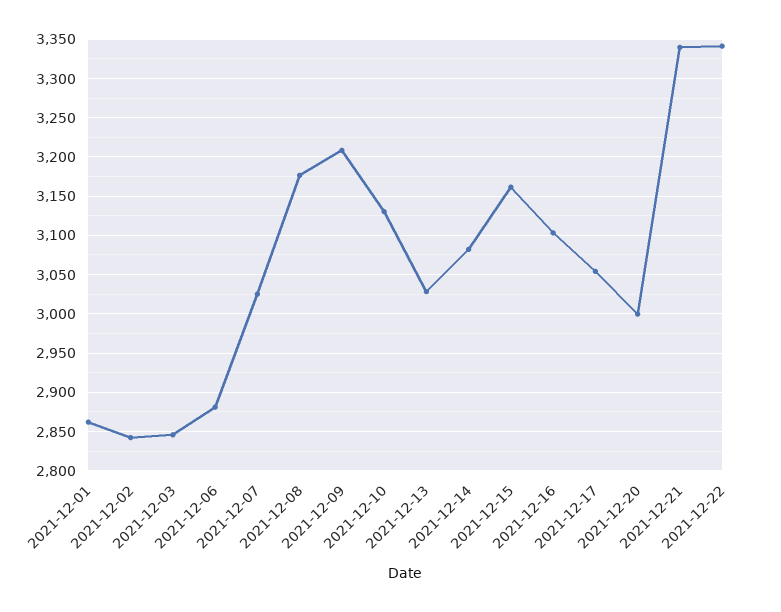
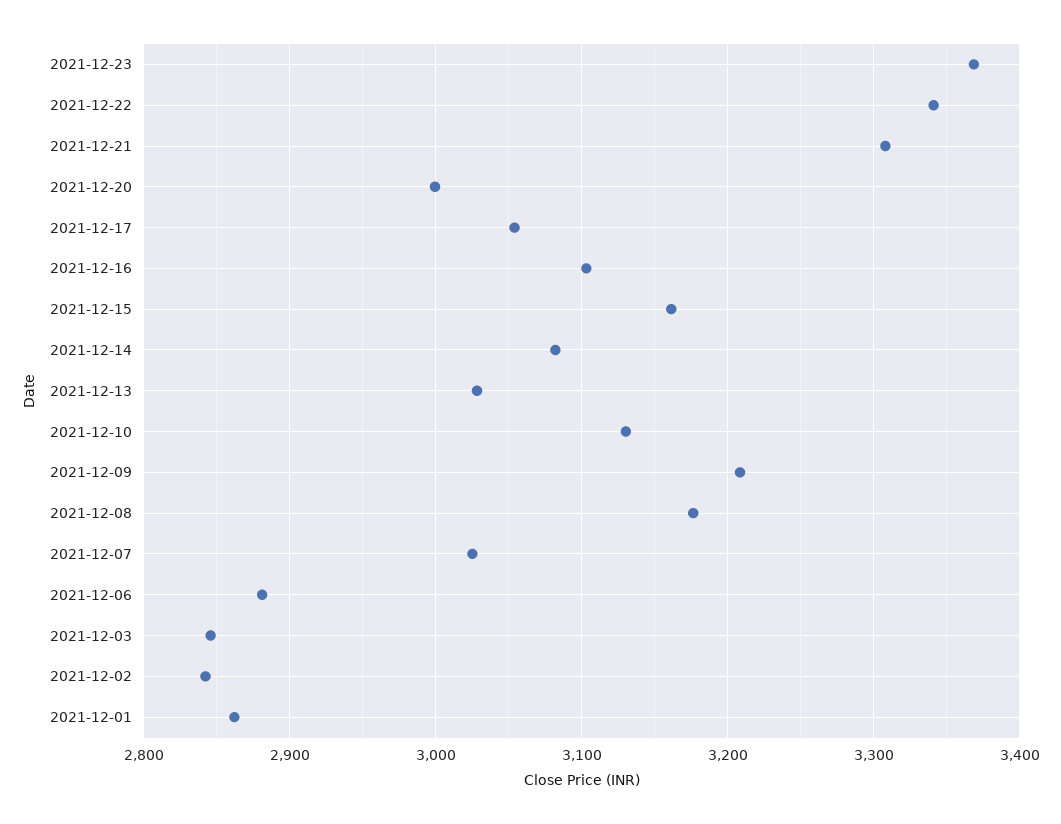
2021-12-21: 3340 -> 3310
2021-12-23: none -> 3370

